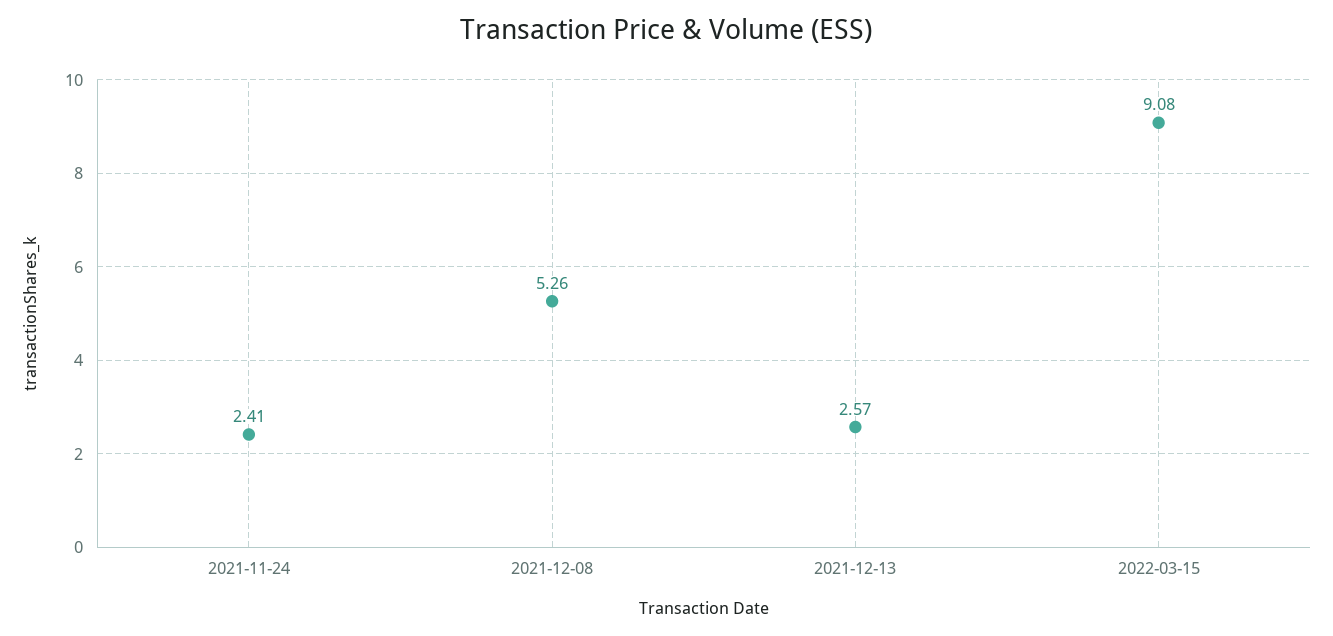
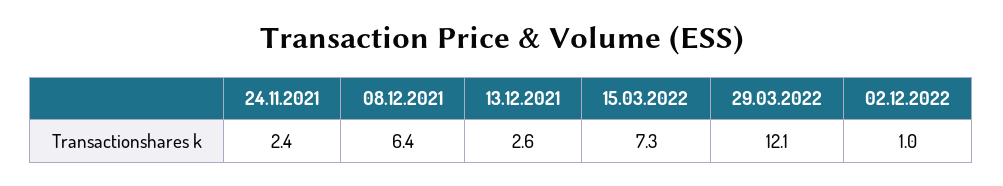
2021-12-08: 5.26 -> 6.4
2022-03-15: 9.08 -> 7.3
29.03.2022: none -> 12.1
02.12.2022: none -> 1

